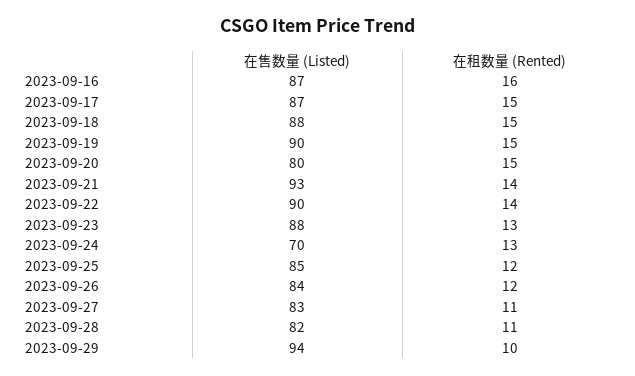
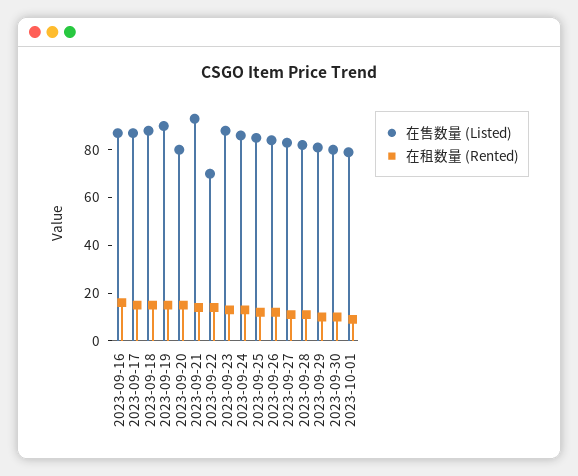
在售数量 (Listed), 2023-09-22: 90 -> 70
在售数量 (Listed), 2023-09-24: 70 -> 85
在售数量 (Listed), 2023-09-29: 94 -> 80
在售数量 (Listed), 2023-09-30: none -> 80
在租数量 (Rented), 2023-09-30: none -> 10
在售数量 (Listed), 2023-10-01: none -> 80
在租数量 (Rented), 2023-10-01: none -> 10

